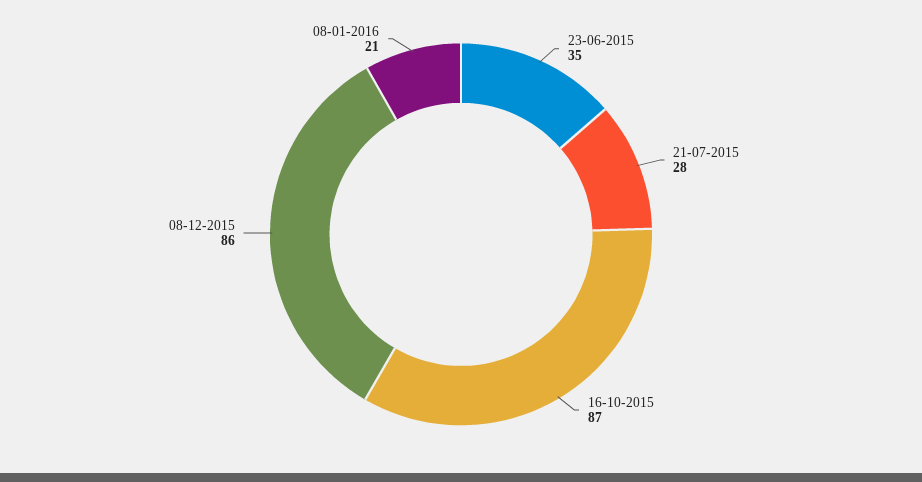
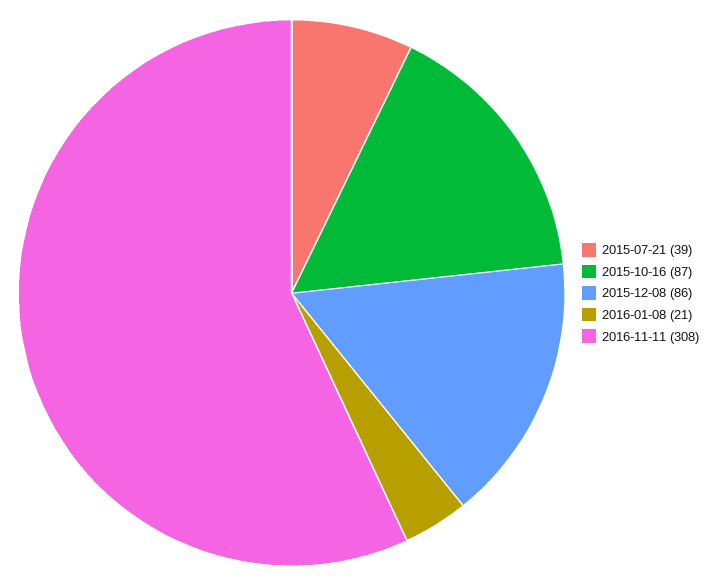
23-06-2015: 35 -> none
21-07-2015: 28 -> 39
2016-11-11: none -> 308

